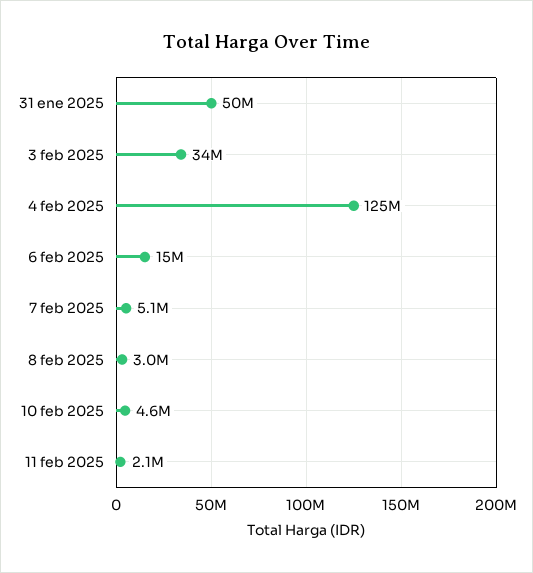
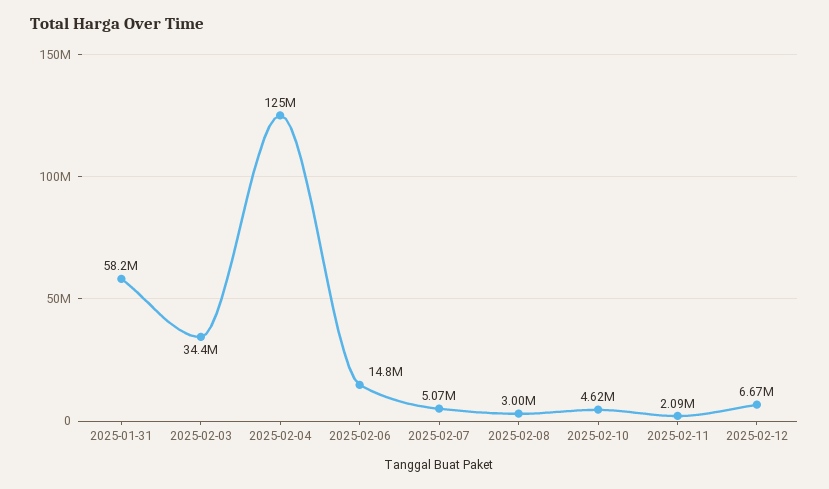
31 ene 2025: 50000000 -> 58200000
2025-02-12: none -> 6670000

